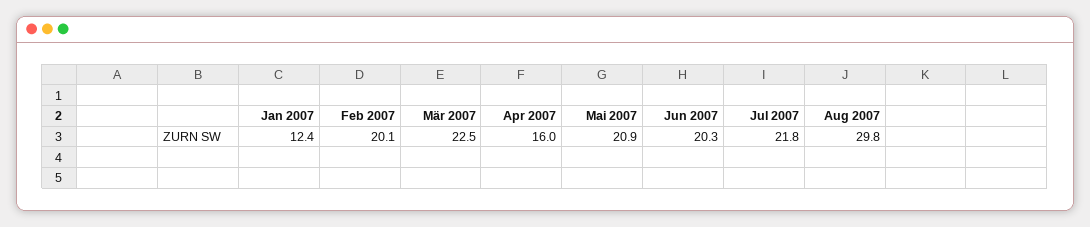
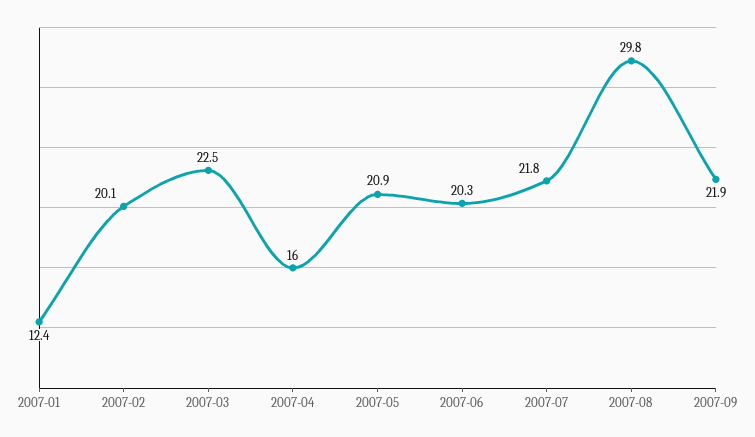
2007-09: none -> 21.9

